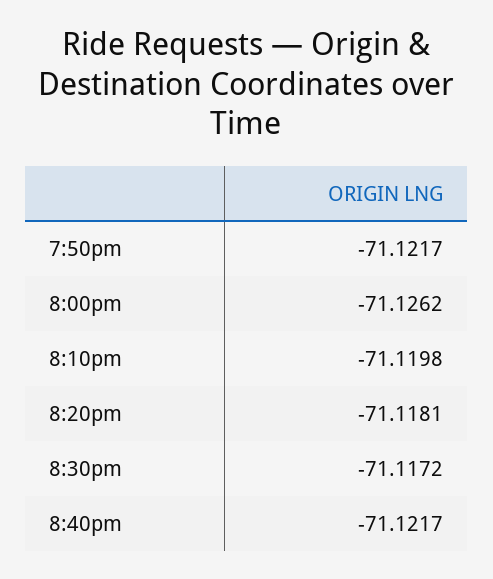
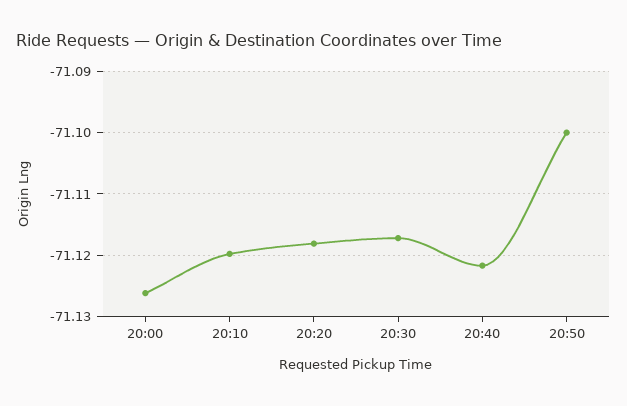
7:50pm: -71.1217 -> none
20:50: none -> -71.1

